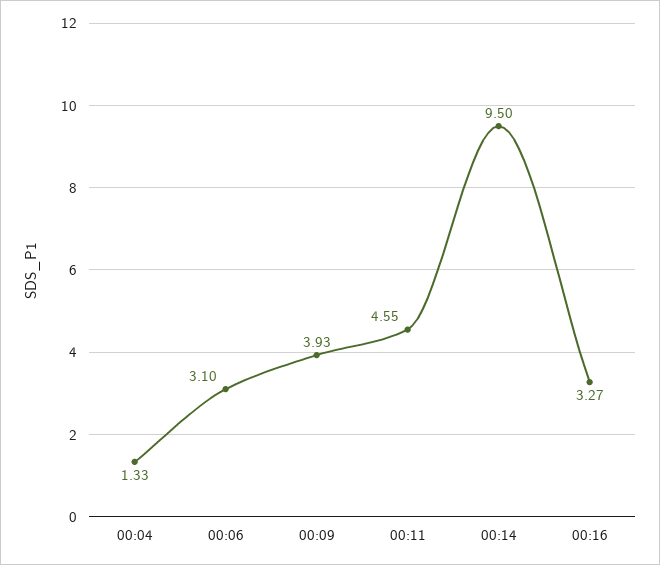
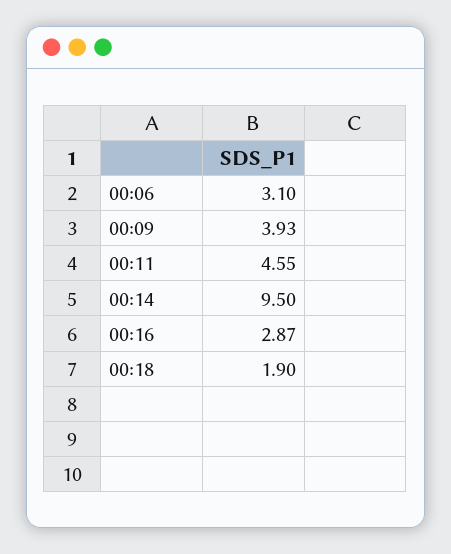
00:04: 1.33 -> none
00:16: 3.27 -> 2.87
00:18: none -> 1.9

